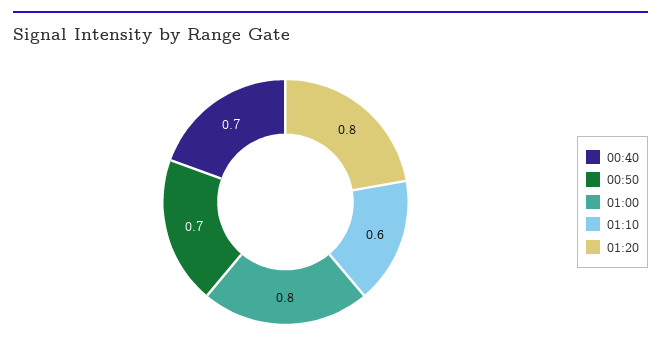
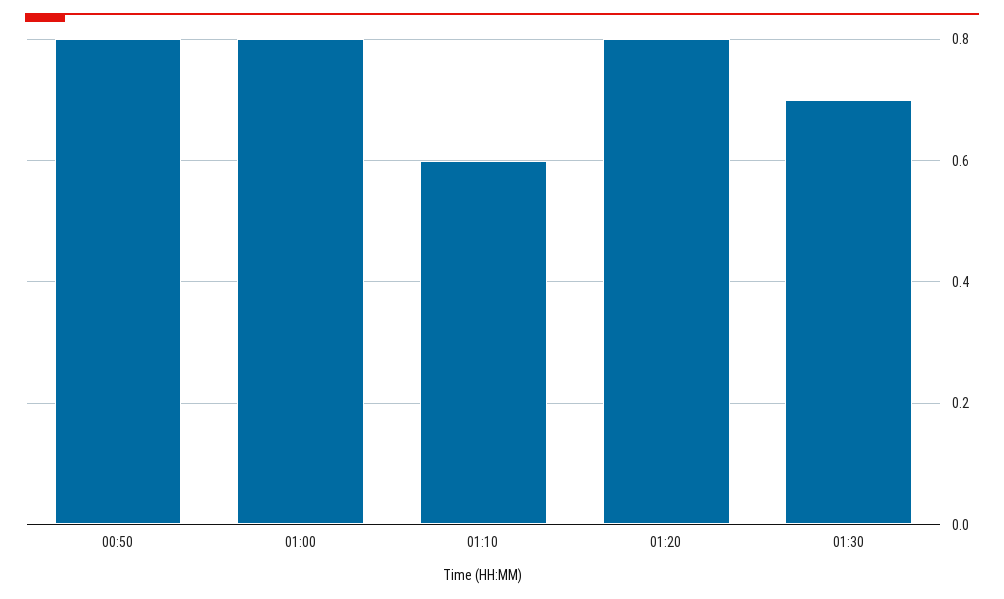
00:40: 0.7 -> none
00:50: 0.7 -> 0.8
01:30: none -> 0.7

